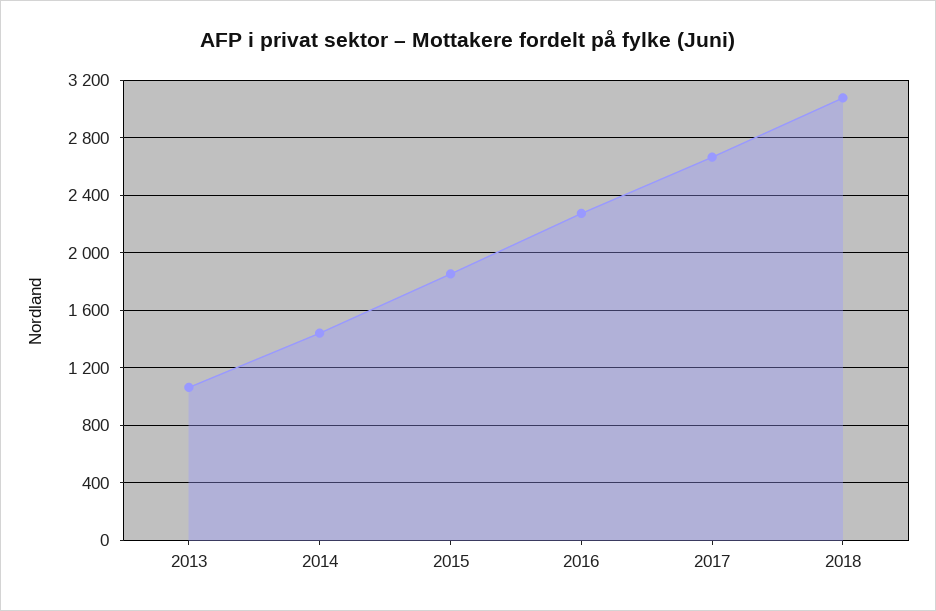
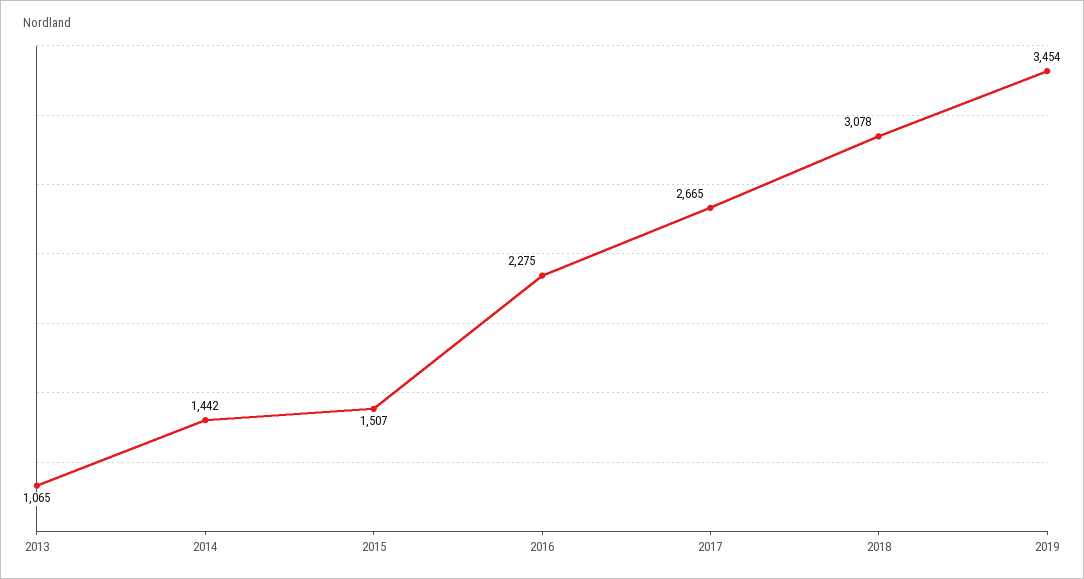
2015: 1850 -> 1507
2019: none -> 3454

